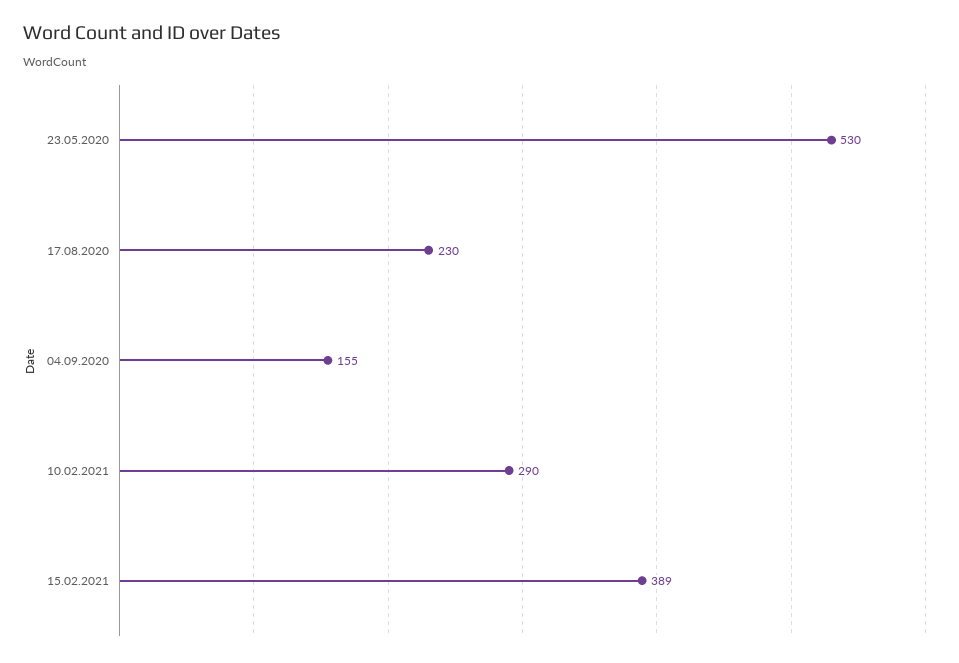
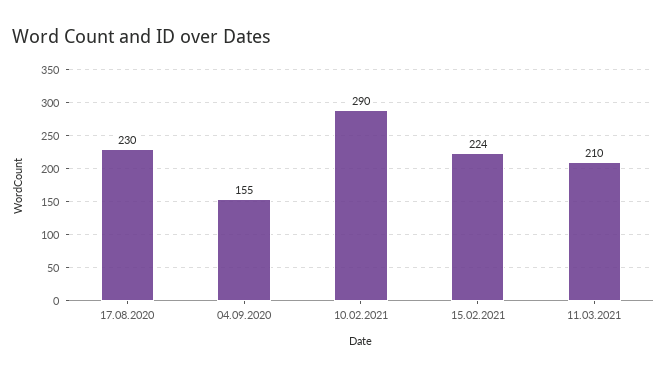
23.05.2020: 530 -> none
15.02.2021: 389 -> 224
11.03.2021: none -> 210

